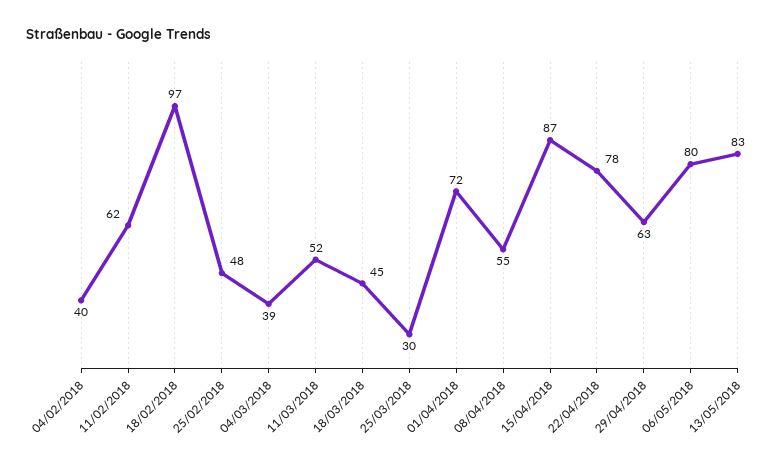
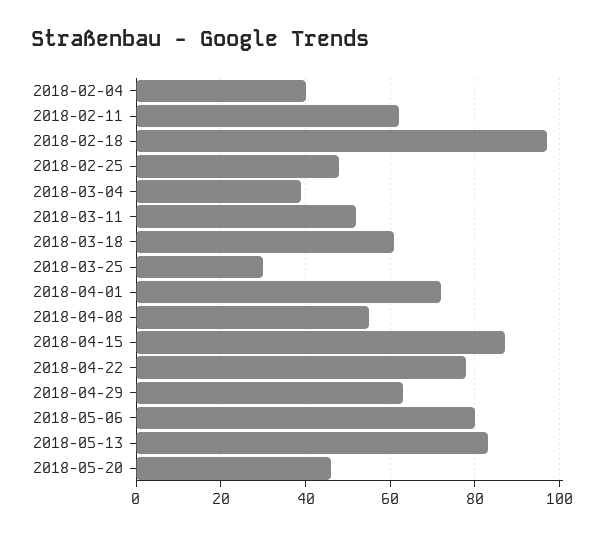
18/03/2018: 45 -> 60
2018-05-20: none -> 45

